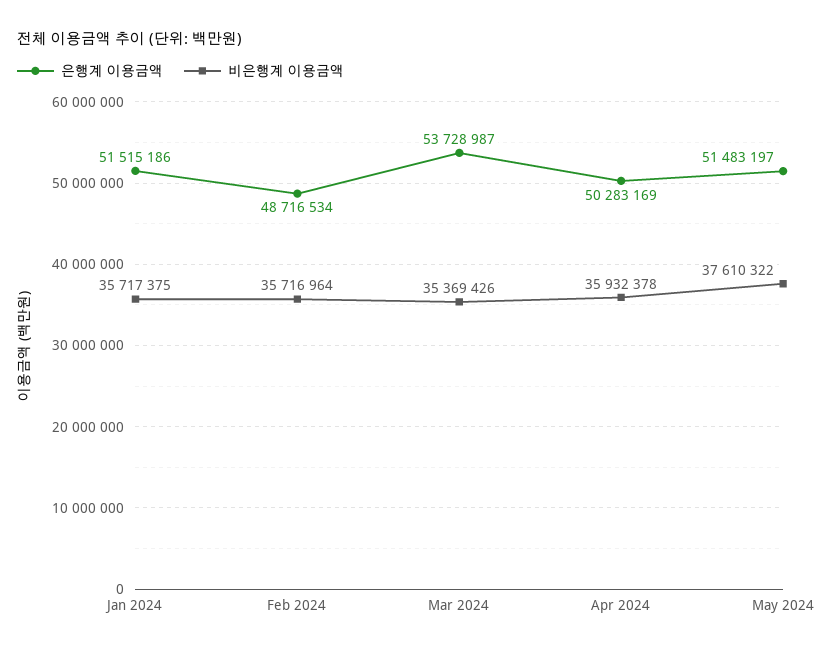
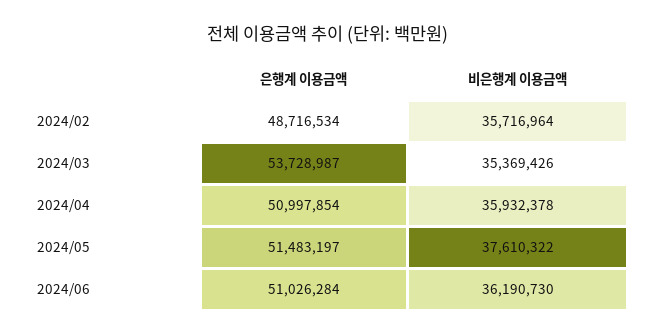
은행계 이용금액, Jan 2024: 51515186 -> none
비은행계 이용금액, Jan 2024: 35717375 -> none
은행계 이용금액, Apr 2024: 50283169 -> 50997854
은행계 이용금액, 2024/06: none -> 51026284
비은행계 이용금액, 2024/06: none -> 36190730

